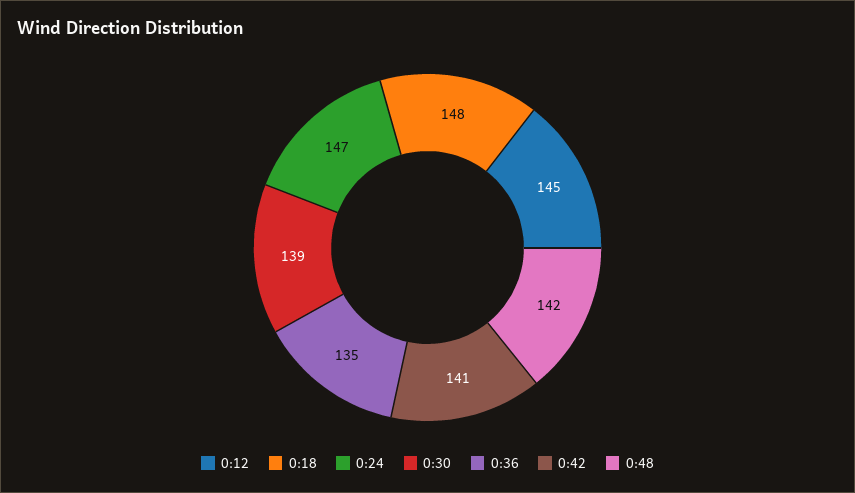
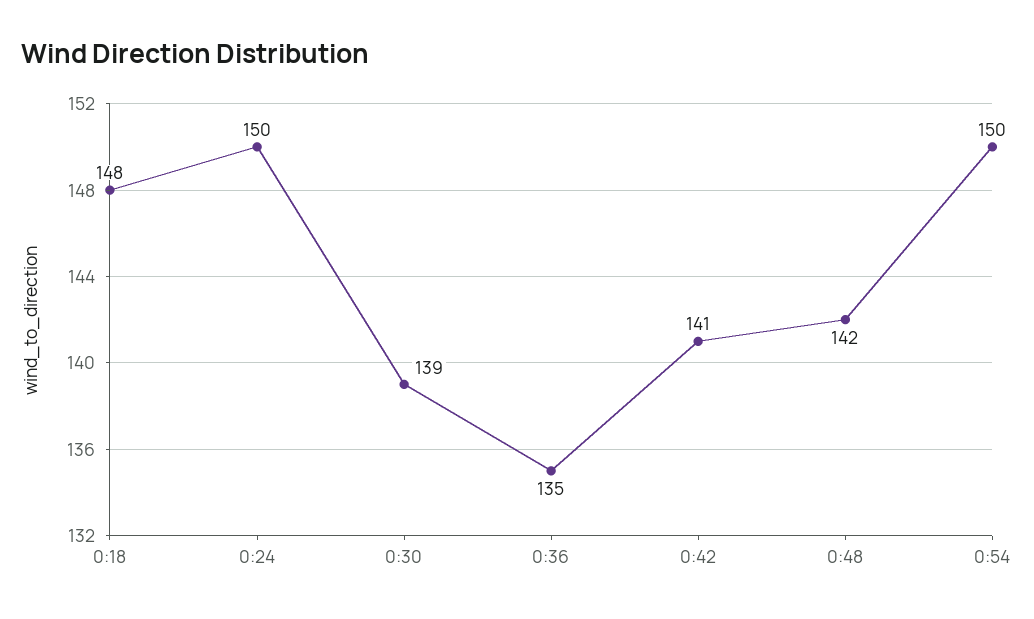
0:12: 145 -> none
0:24: 147 -> 150
0:54: none -> 150

